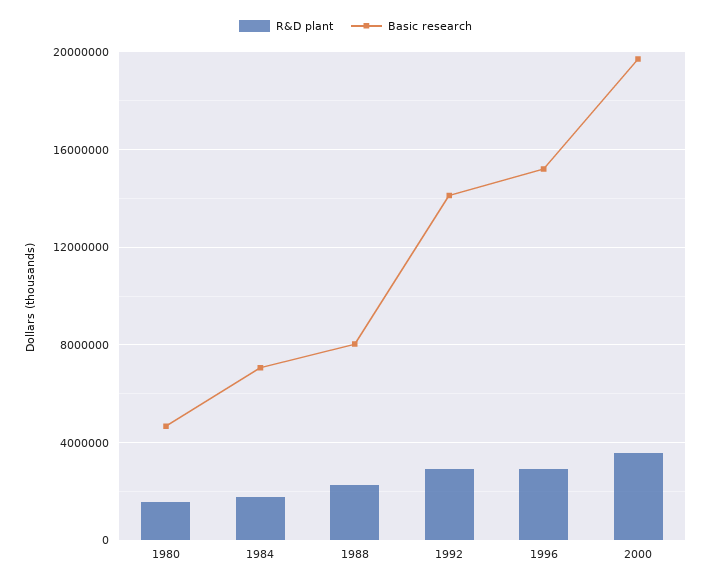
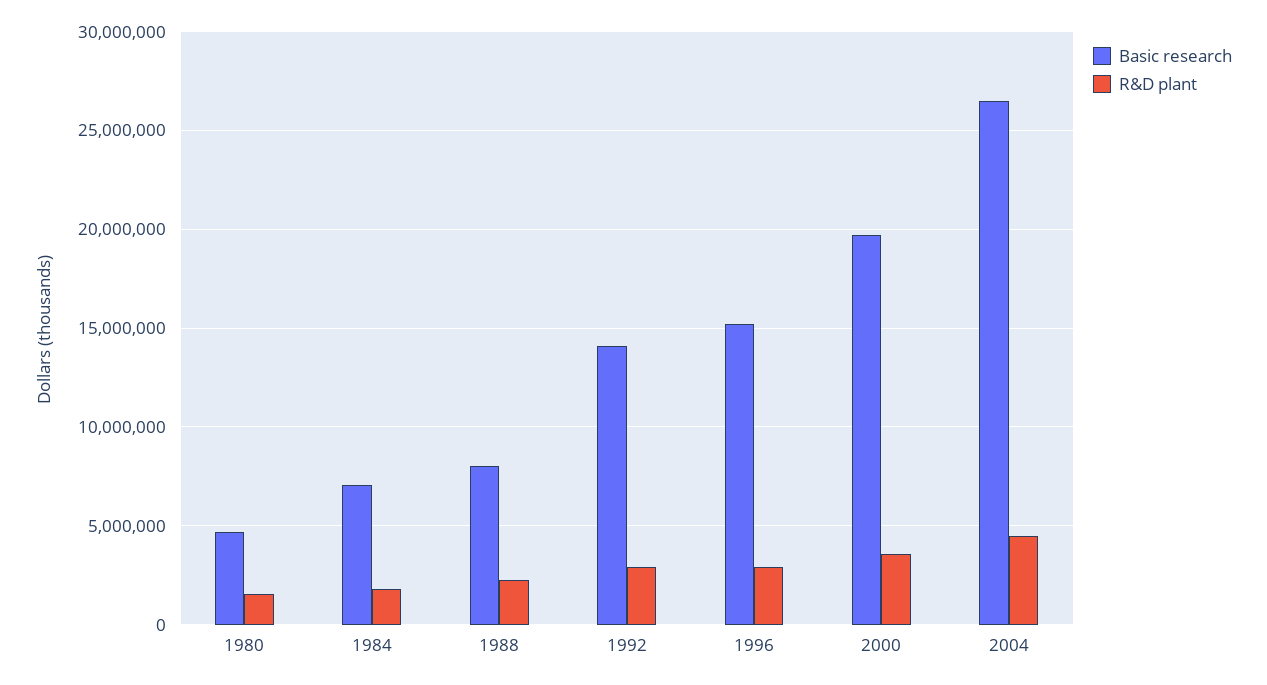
Basic research, 2004: none -> 26500000
R&D plant, 2004: none -> 4500000

